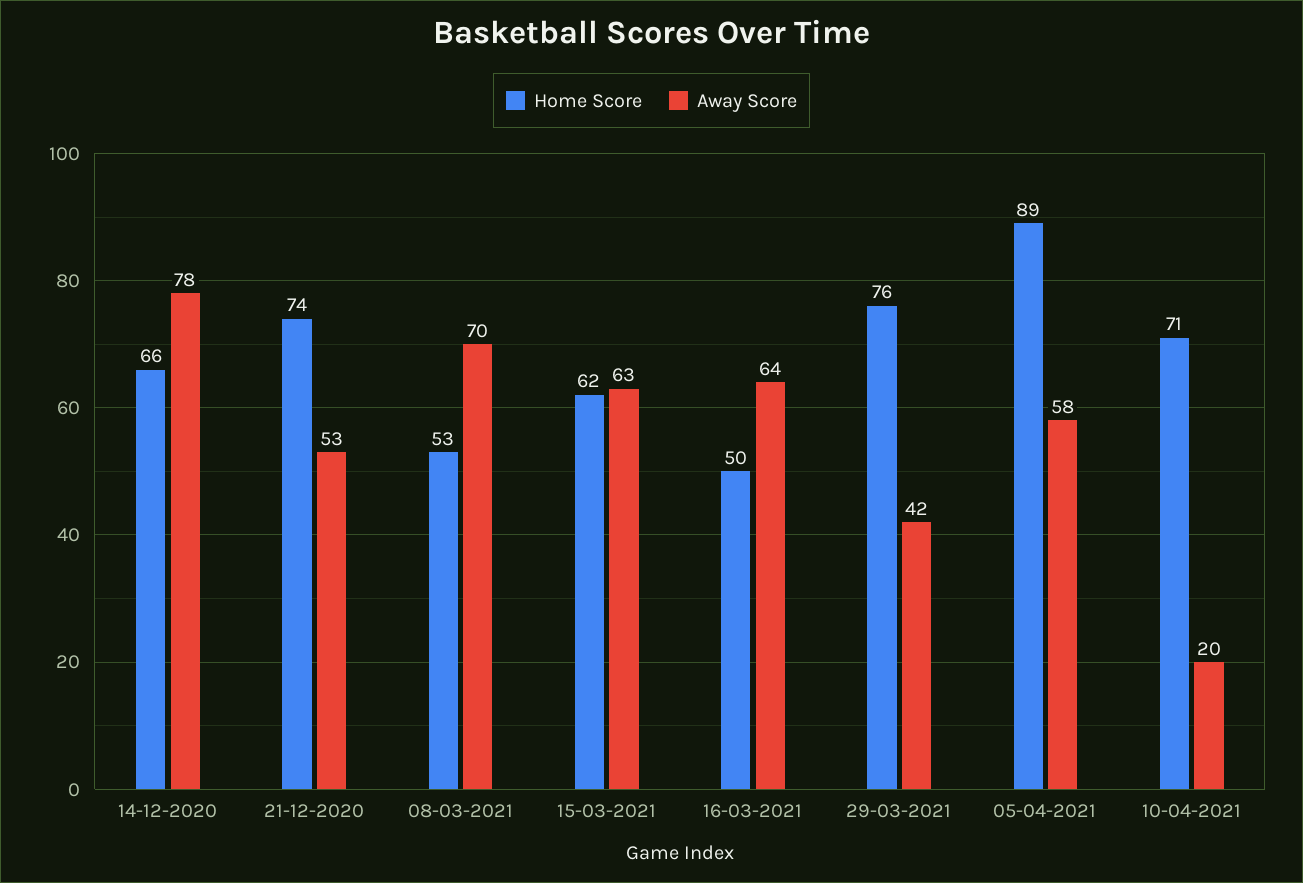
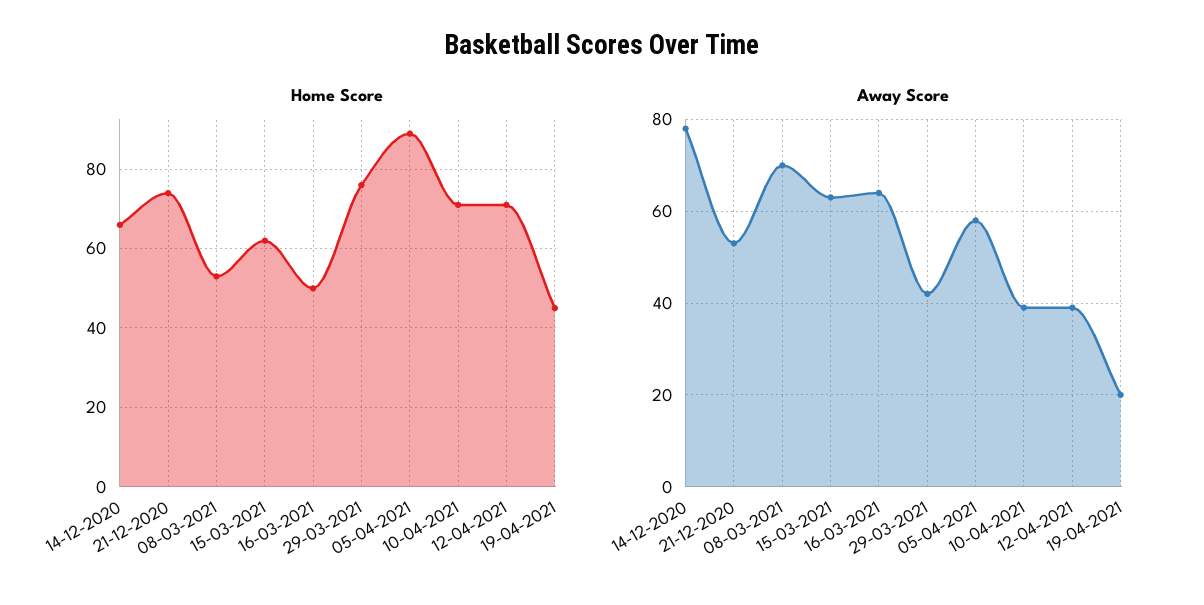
Away Score, 10-04-2021: 20 -> 40
Home Score, 12-04-2021: none -> 70
Home Score, 19-04-2021: none -> 45
Away Score, 12-04-2021: none -> 40
Away Score, 19-04-2021: none -> 20

